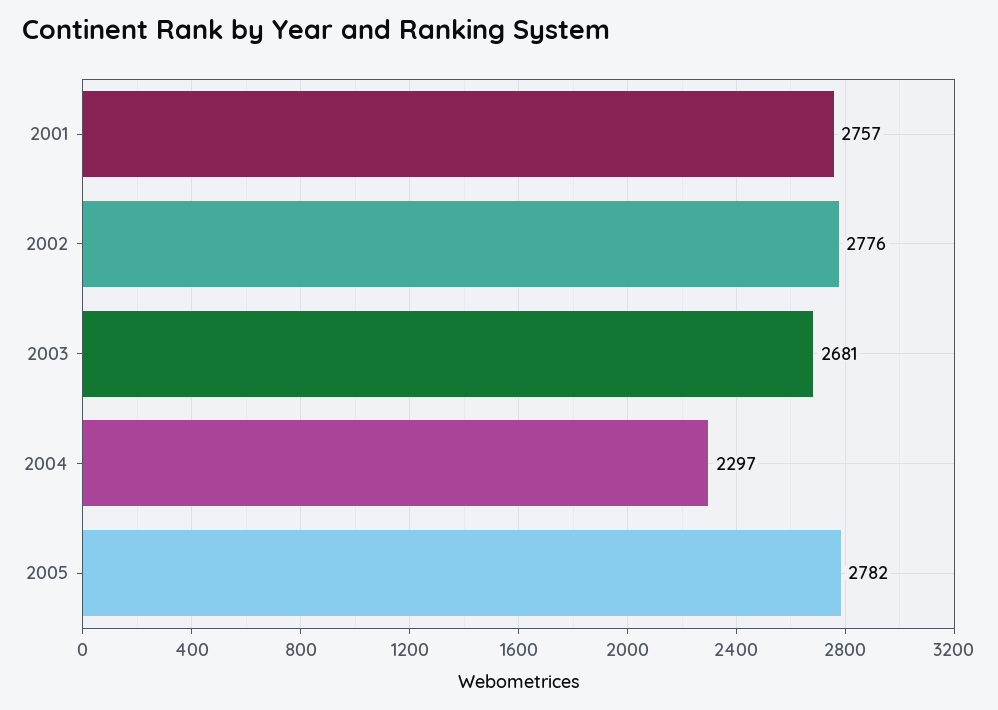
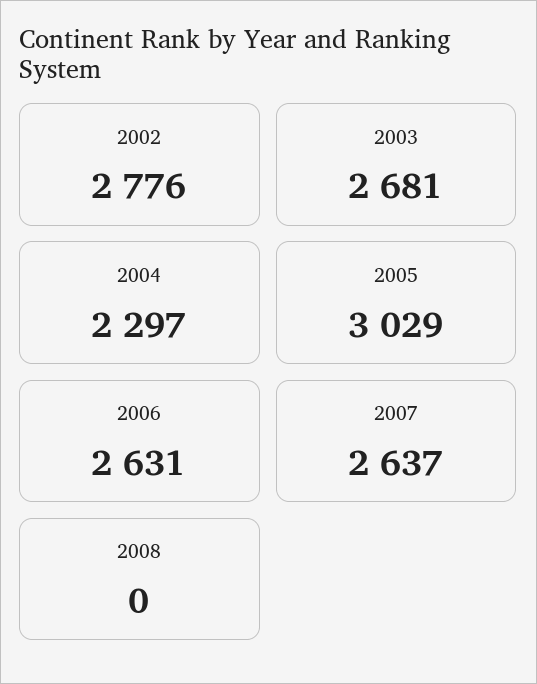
2001: 2757 -> none
2005: 2782 -> 3029
2006: none -> 2631
2007: none -> 2637
2008: none -> 0

